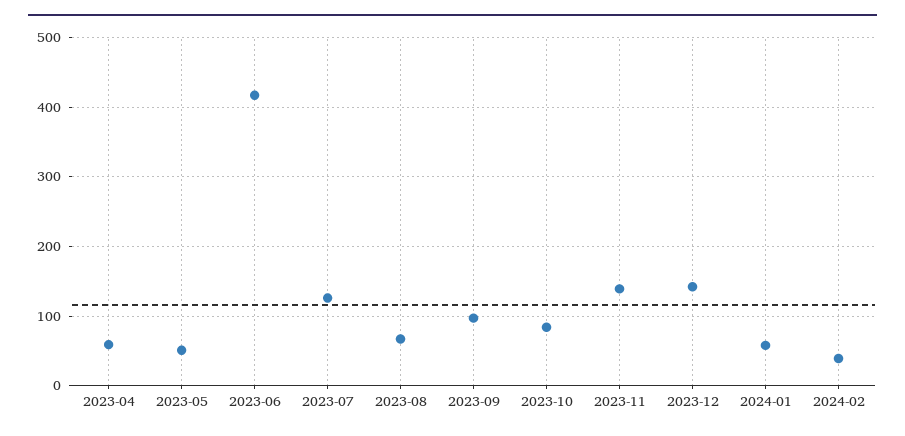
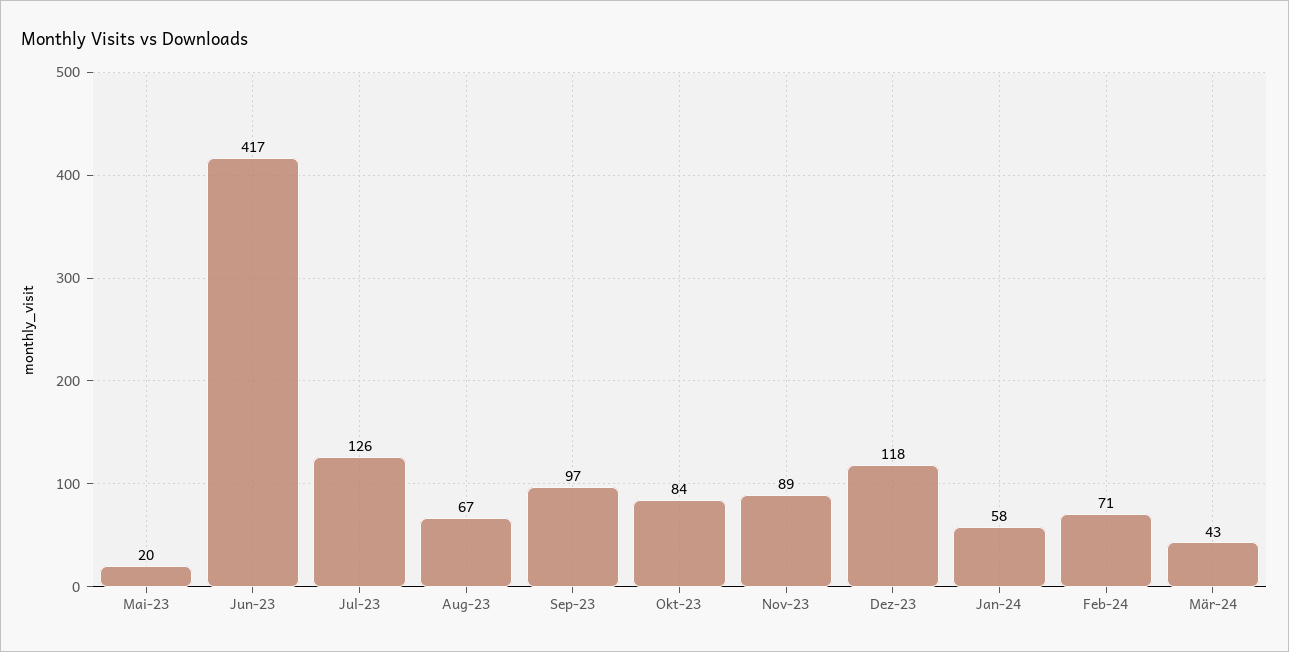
2023-04: 60 -> none
2023-05: 50 -> 20
2023-11: 140 -> 89
2023-12: 140 -> 118
2024-02: 40 -> 71
Mär-24: none -> 43

